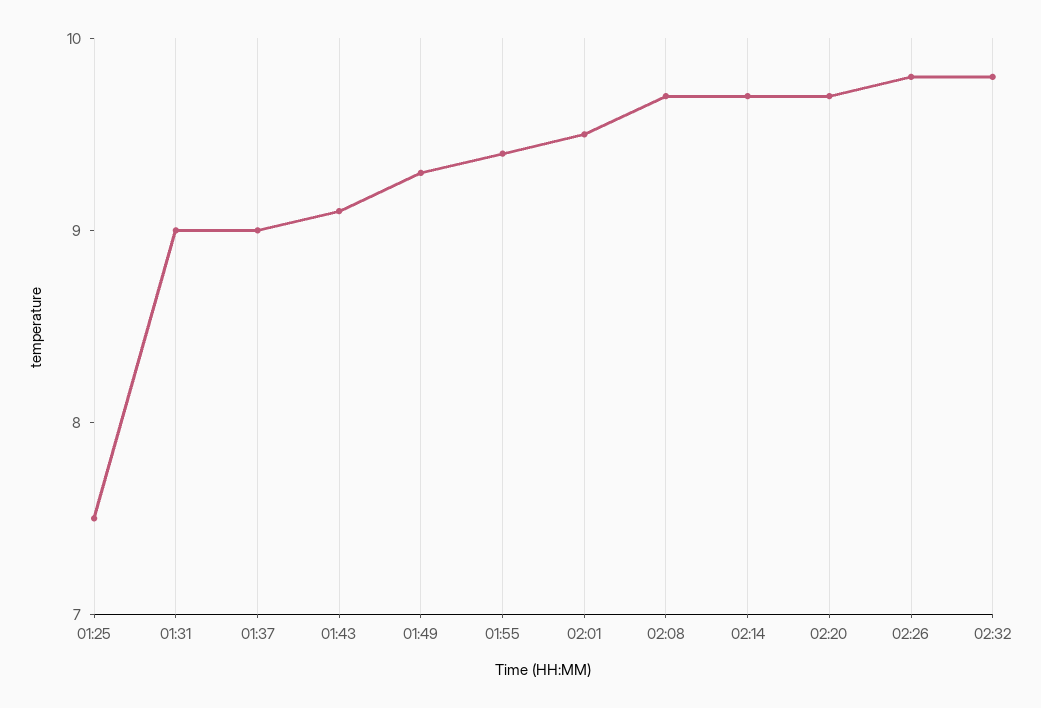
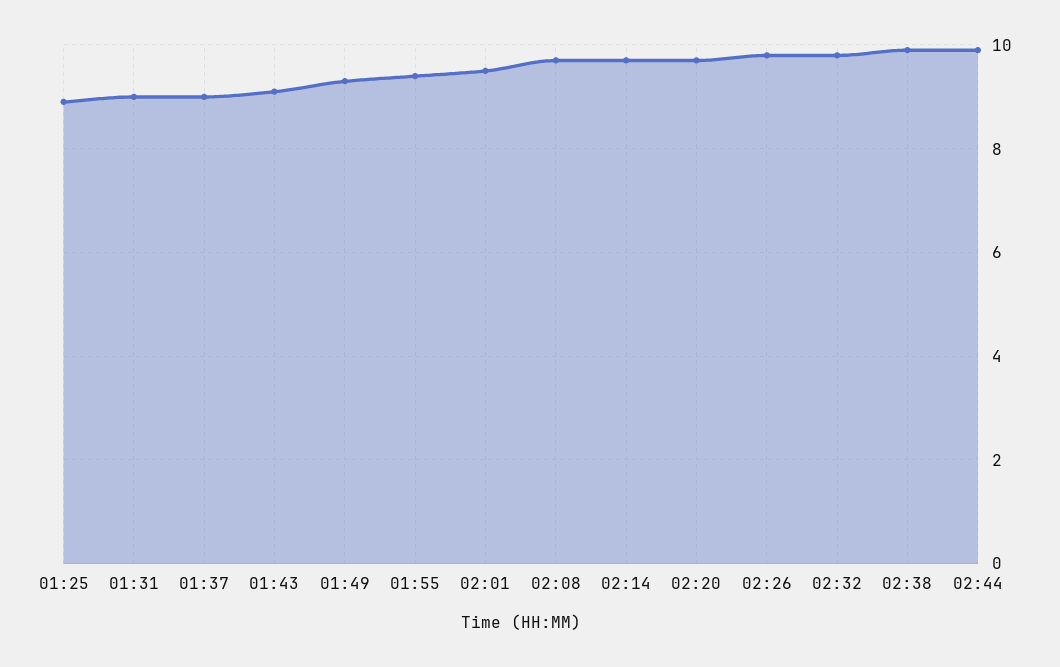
01:25: 7.5 -> 9
02:38: none -> 10
02:44: none -> 10

